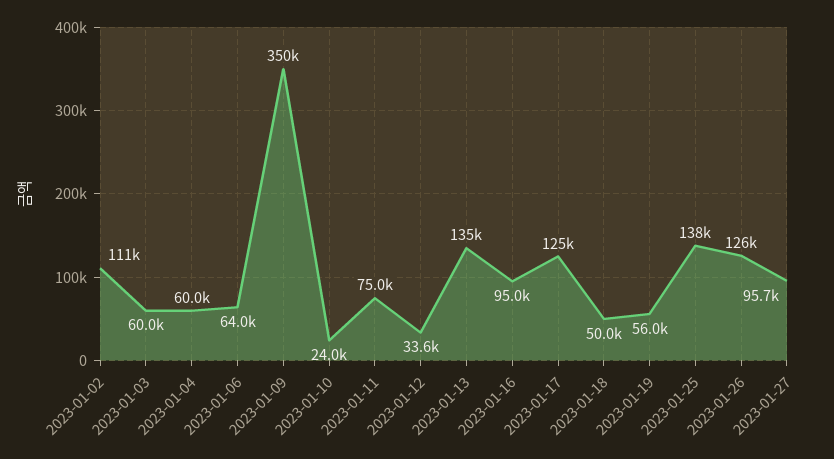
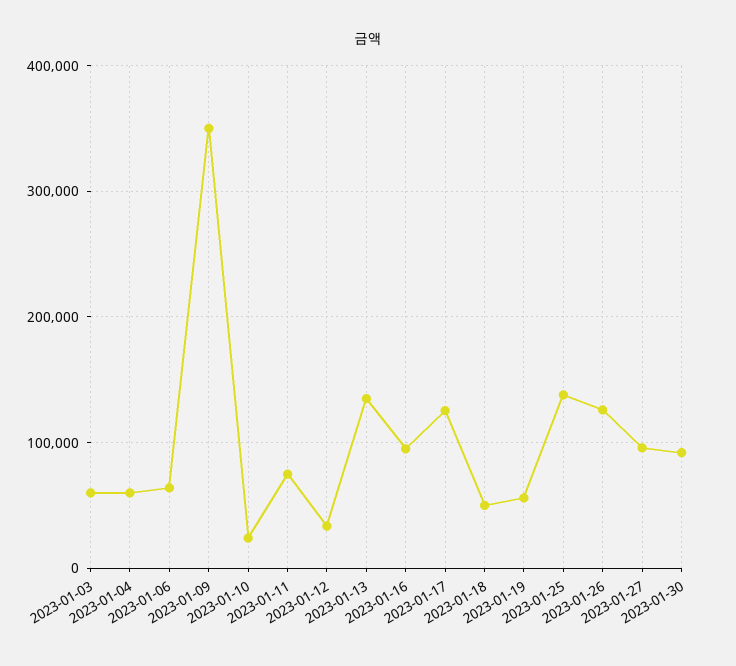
2023-01-02: 111000 -> none
2023-01-30: none -> 90000

